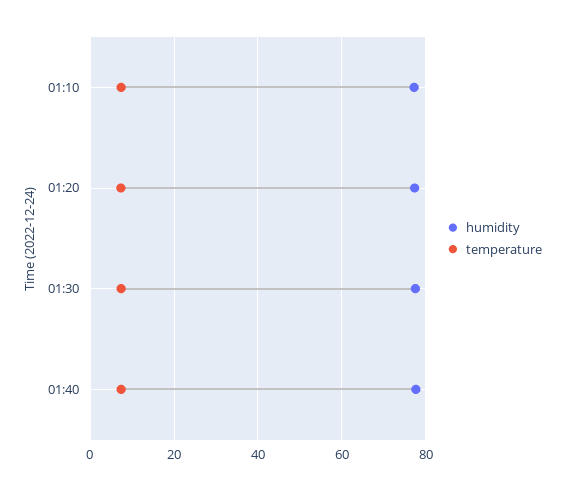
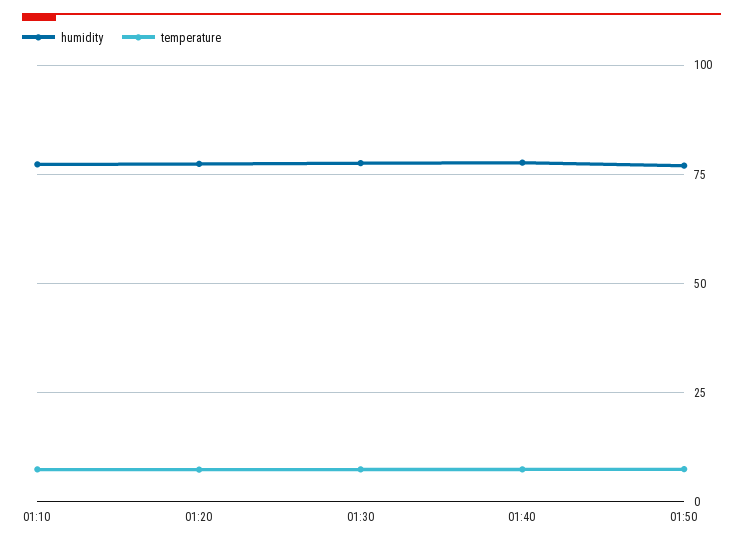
humidity, 01:50: none -> 77.5
temperature, 01:50: none -> 7.5

